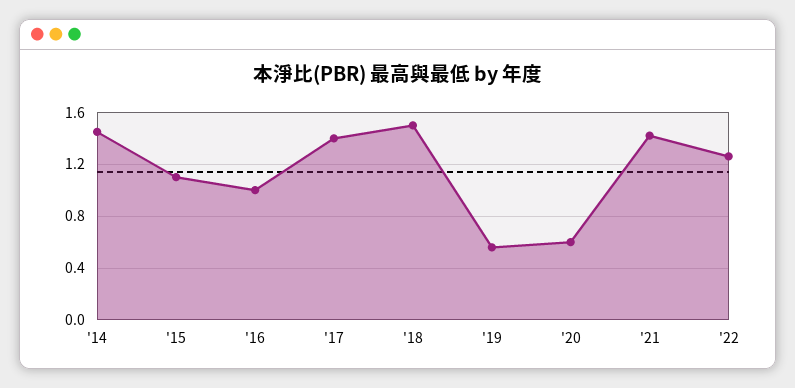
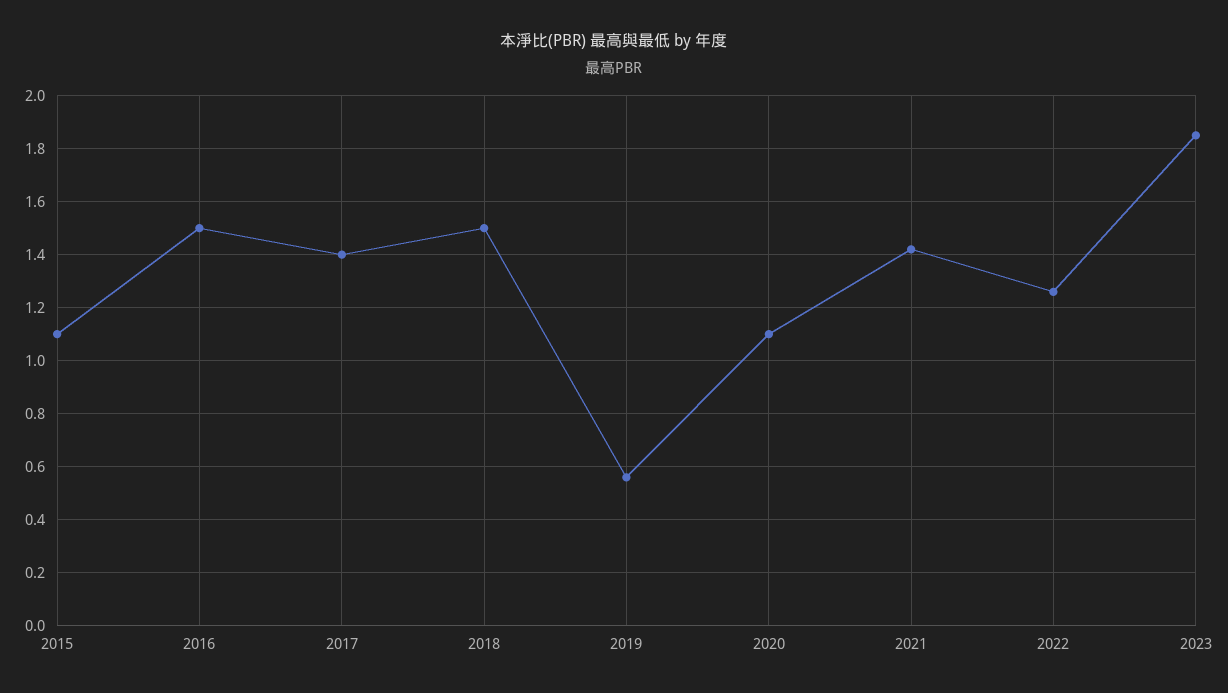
'14: 1.45 -> none
'16: 1 -> 1.5
'20: 0.6 -> 1.1
2023: none -> 1.85

